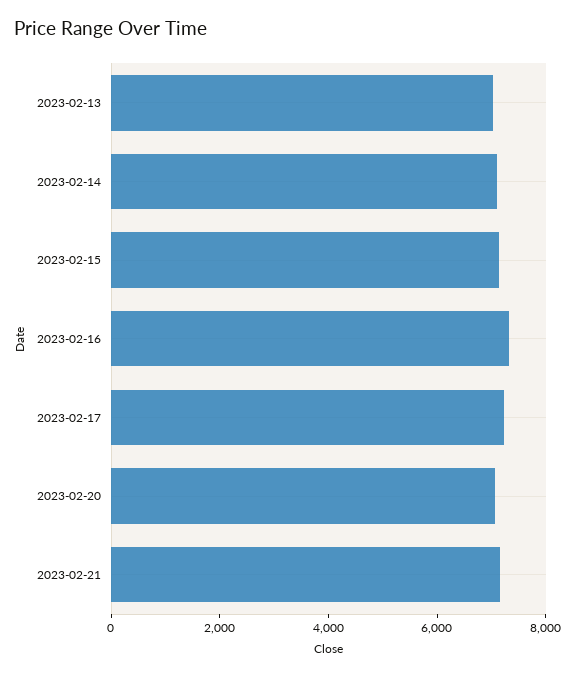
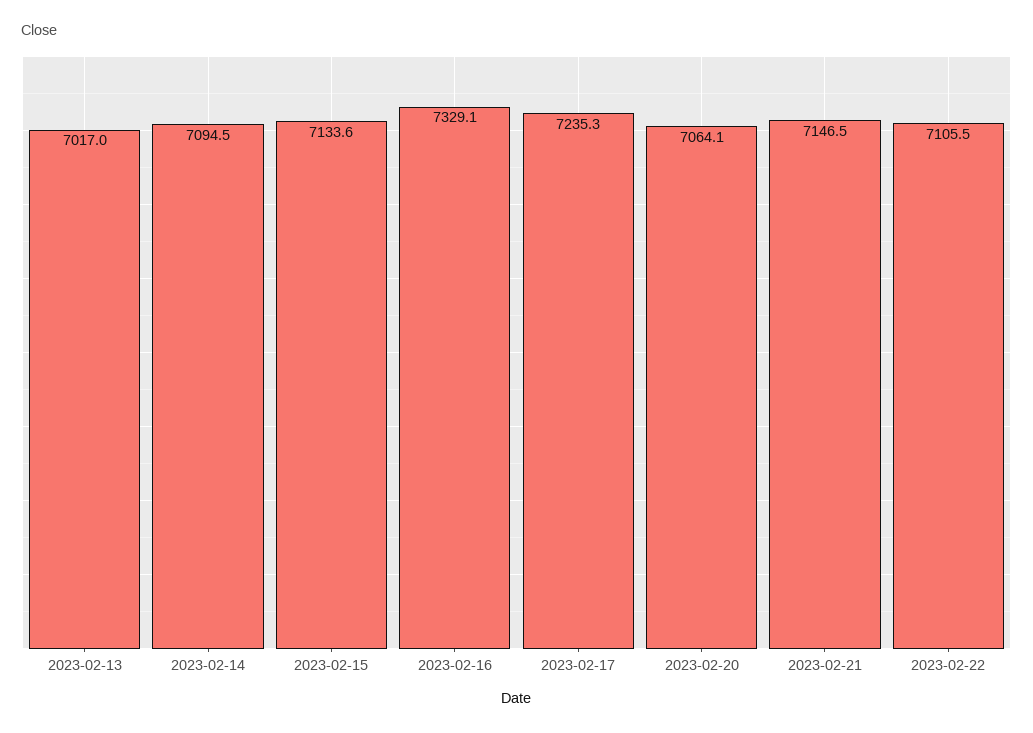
2023-02-22: none -> 7105.5

